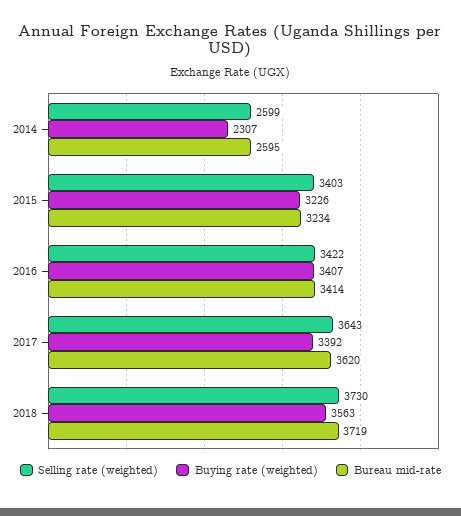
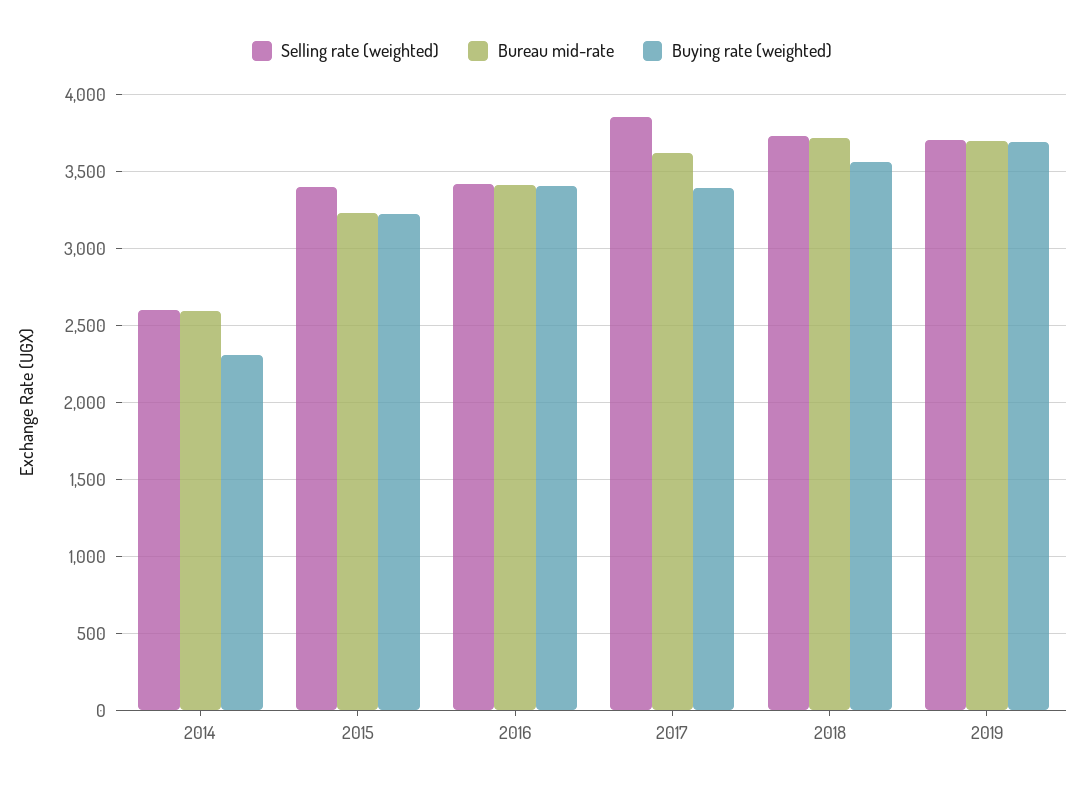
Selling rate (weighted), 2017: 3643 -> 3850
Selling rate (weighted), 2019: none -> 3700
Bureau mid-rate, 2019: none -> 3700
Buying rate (weighted), 2019: none -> 3700

